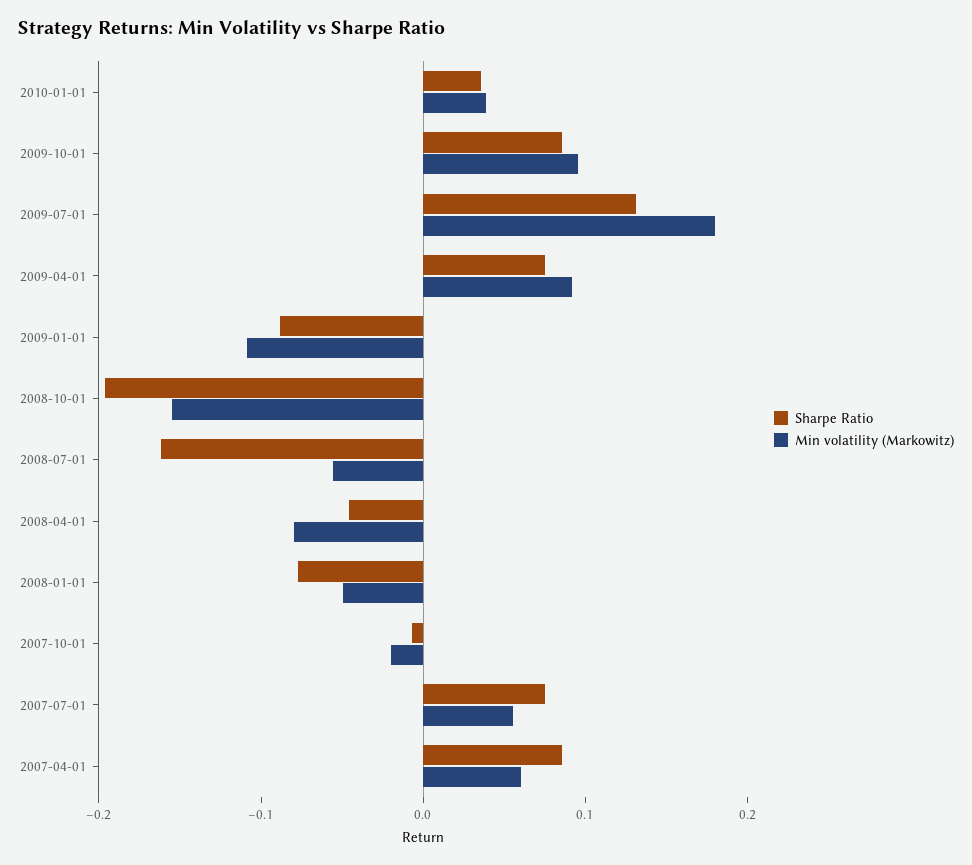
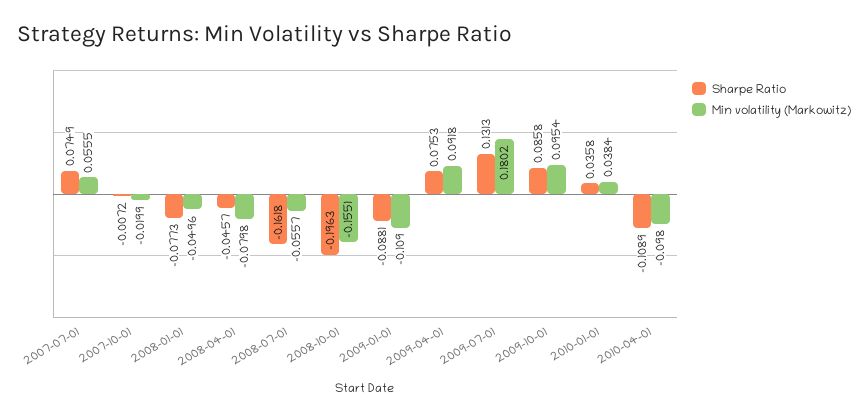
Sharpe Ratio, 2007-04-01: 0.08 -> none
Min volatility (Markowitz), 2007-04-01: 0.06 -> none
Sharpe Ratio, 2010-04-01: none -> -0.1089
Min volatility (Markowitz), 2010-04-01: none -> -0.098

